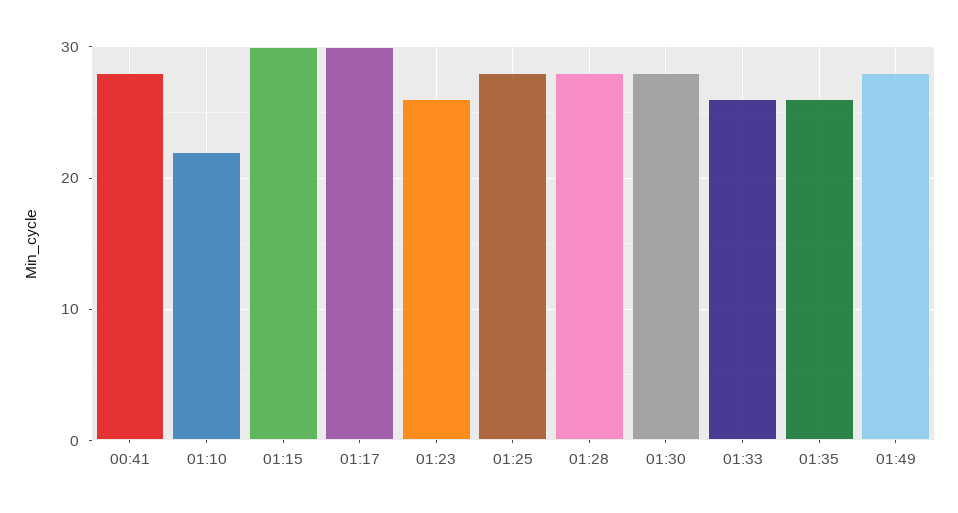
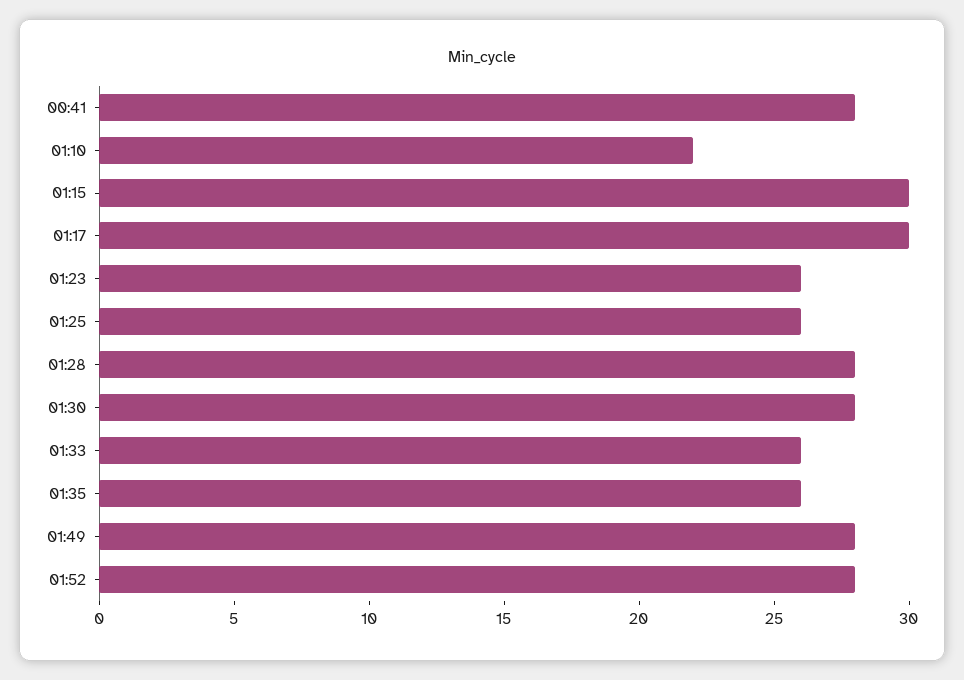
01:25: 28 -> 26
01:52: none -> 28

